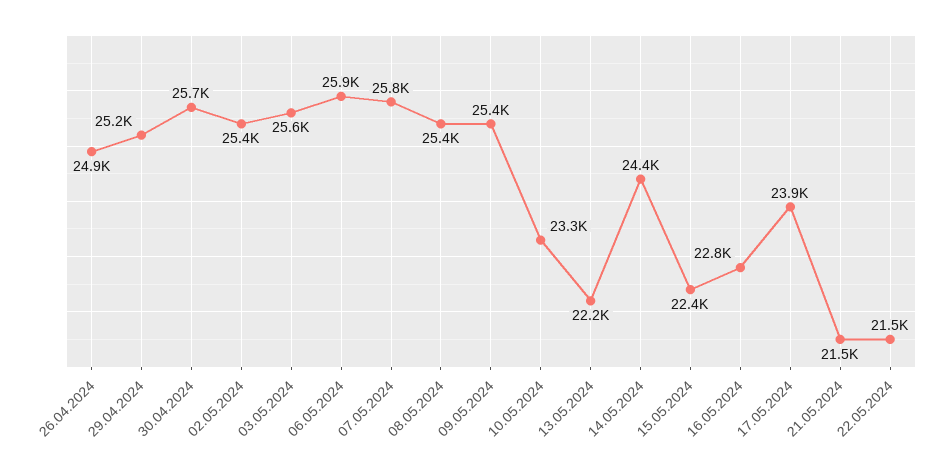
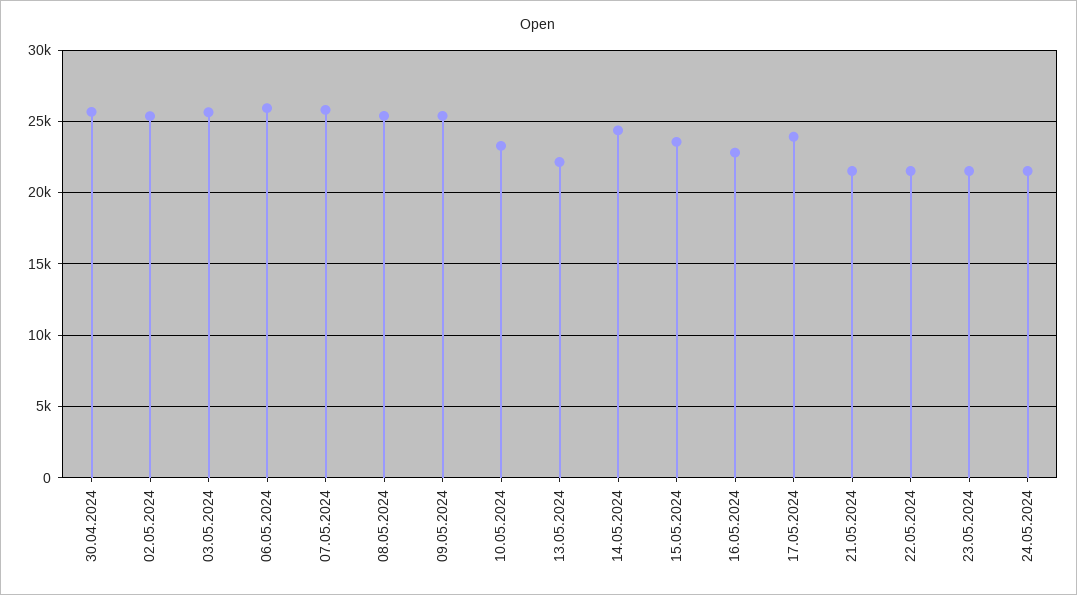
26.04.2024: 24900 -> none
29.04.2024: 25200 -> none
15.05.2024: 22400 -> 23500
23.05.2024: none -> 21500
24.05.2024: none -> 21500

